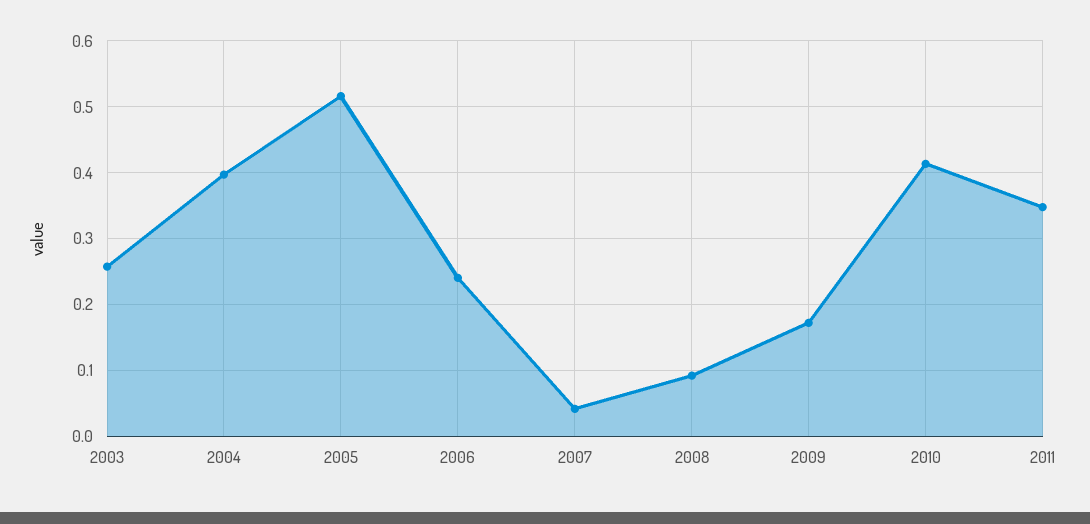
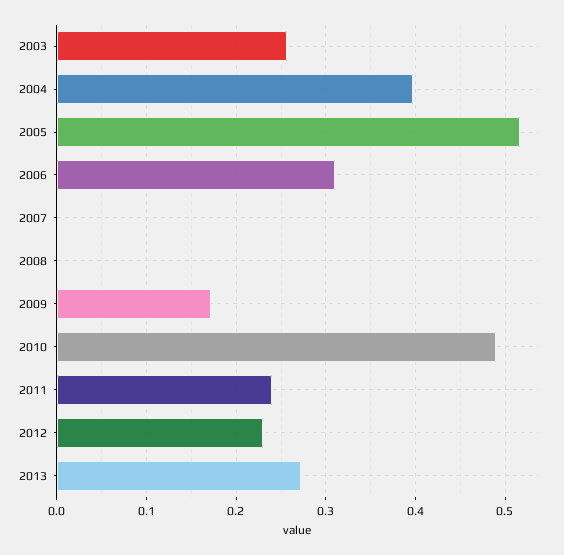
2006: 0.24 -> 0.31
2007: 0.04 -> 0
2008: 0.09 -> 0
2010: 0.41 -> 0.49
2011: 0.35 -> 0.24
2012: none -> 0.23
2013: none -> 0.27

